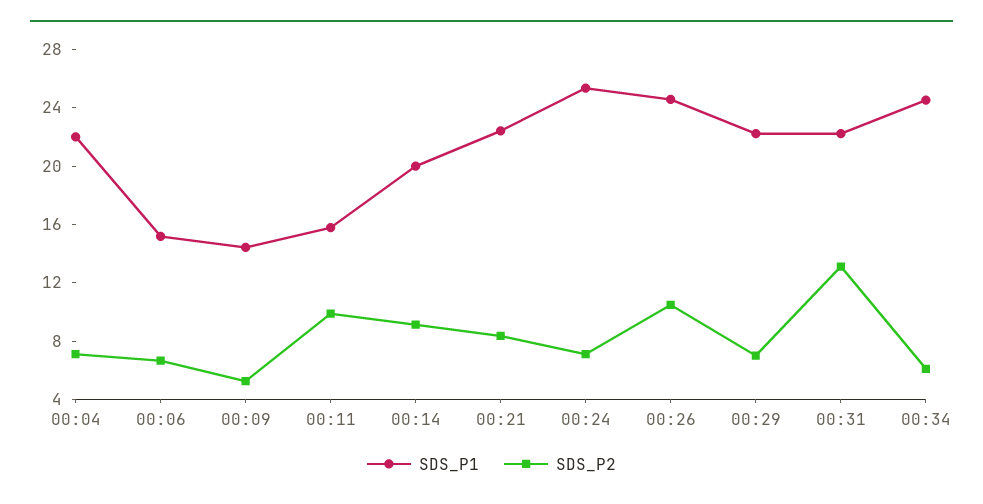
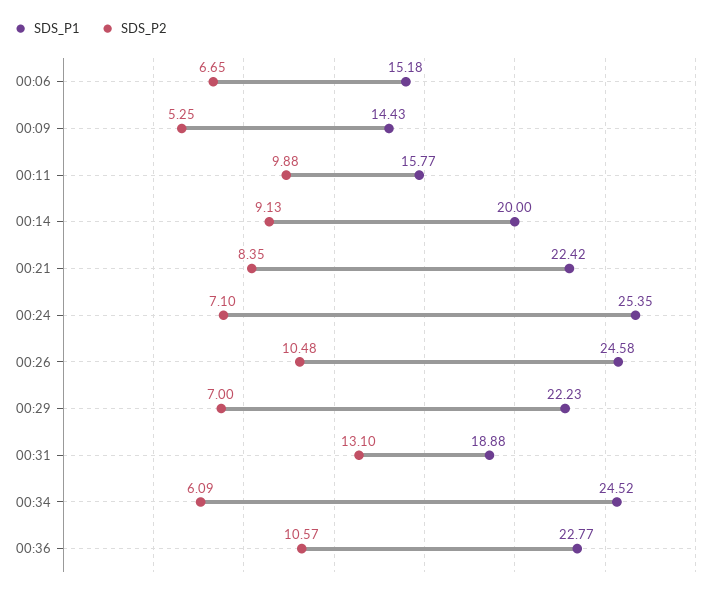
SDS_P1, 00:04: 22 -> none
SDS_P2, 00:04: 7 -> none
SDS_P1, 00:31: 22 -> 18.88
SDS_P1, 00:36: none -> 22.77
SDS_P2, 00:36: none -> 10.57

